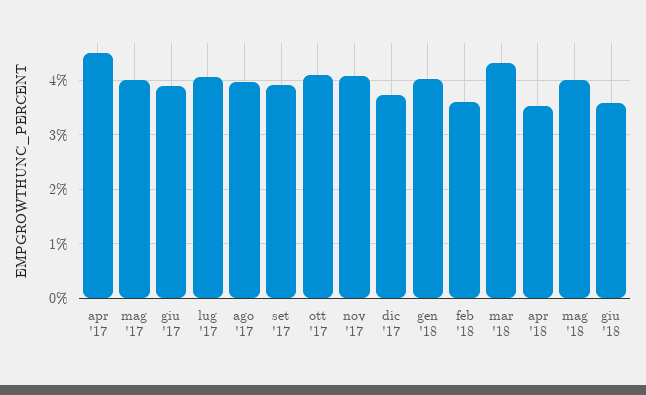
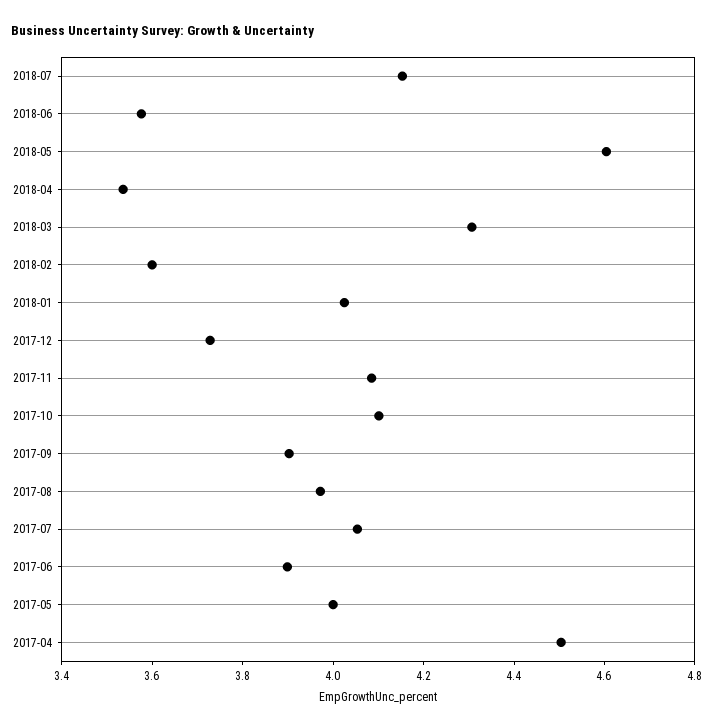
mag '18: 4 -> 4.6
2018-07: none -> 4.15

